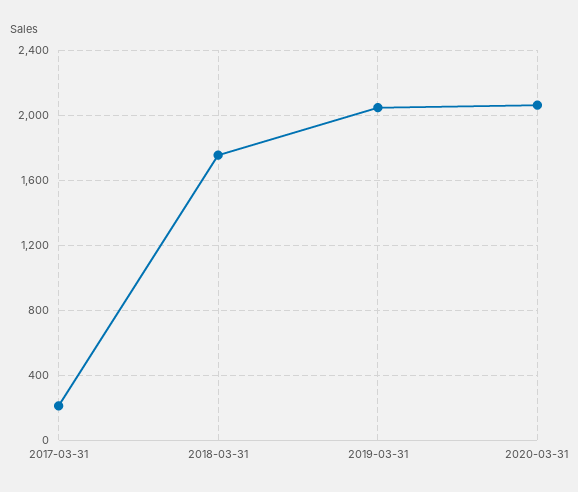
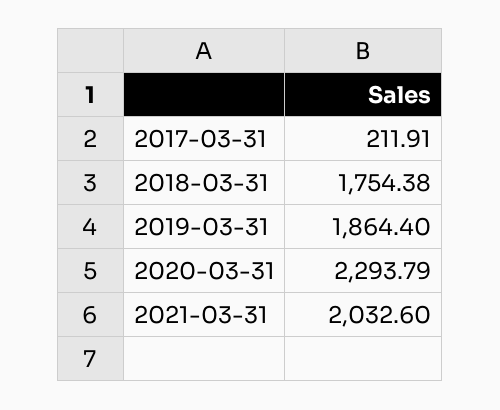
2019-03-31: 2050 -> 1864.4
2020-03-31: 2050 -> 2293.79
2021-03-31: none -> 2032.6

